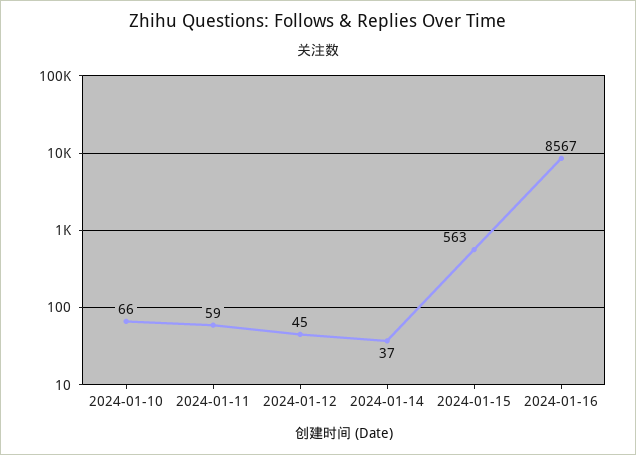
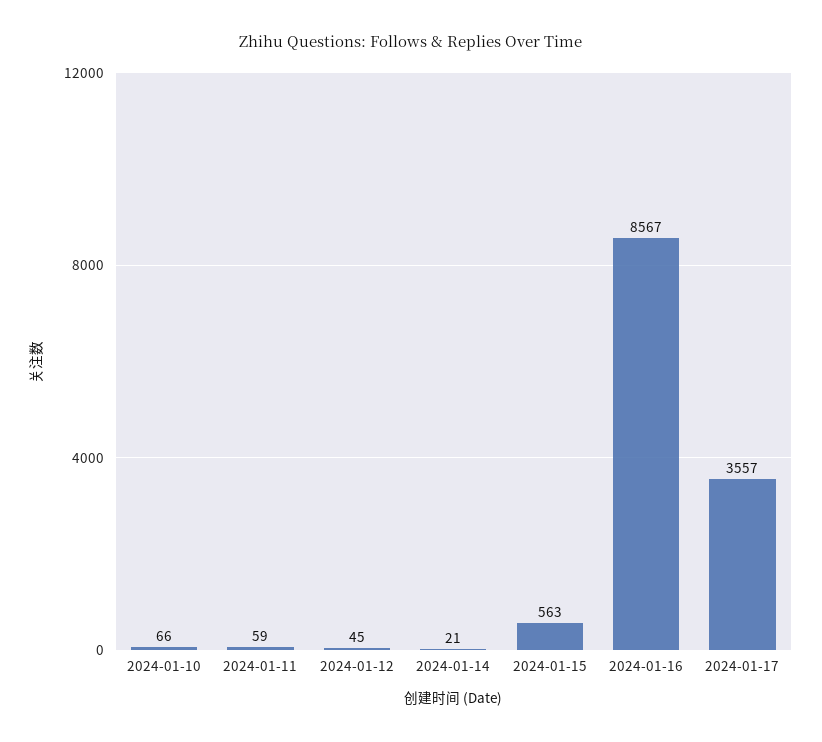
2024-01-14: 37 -> 21
2024-01-17: none -> 3557

